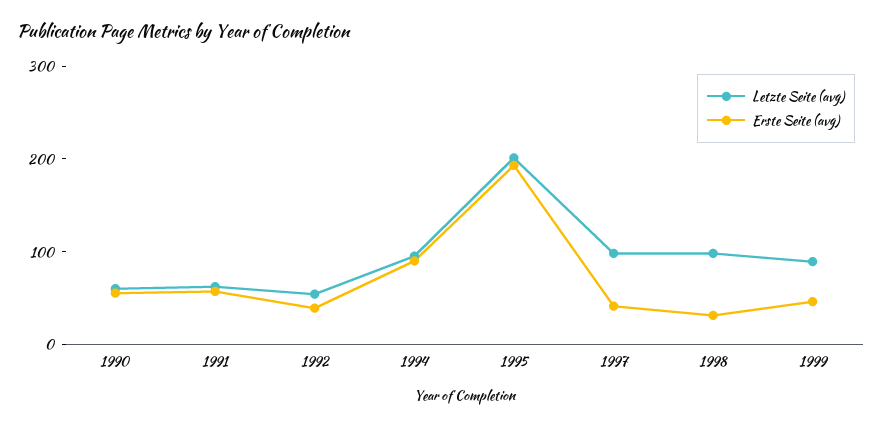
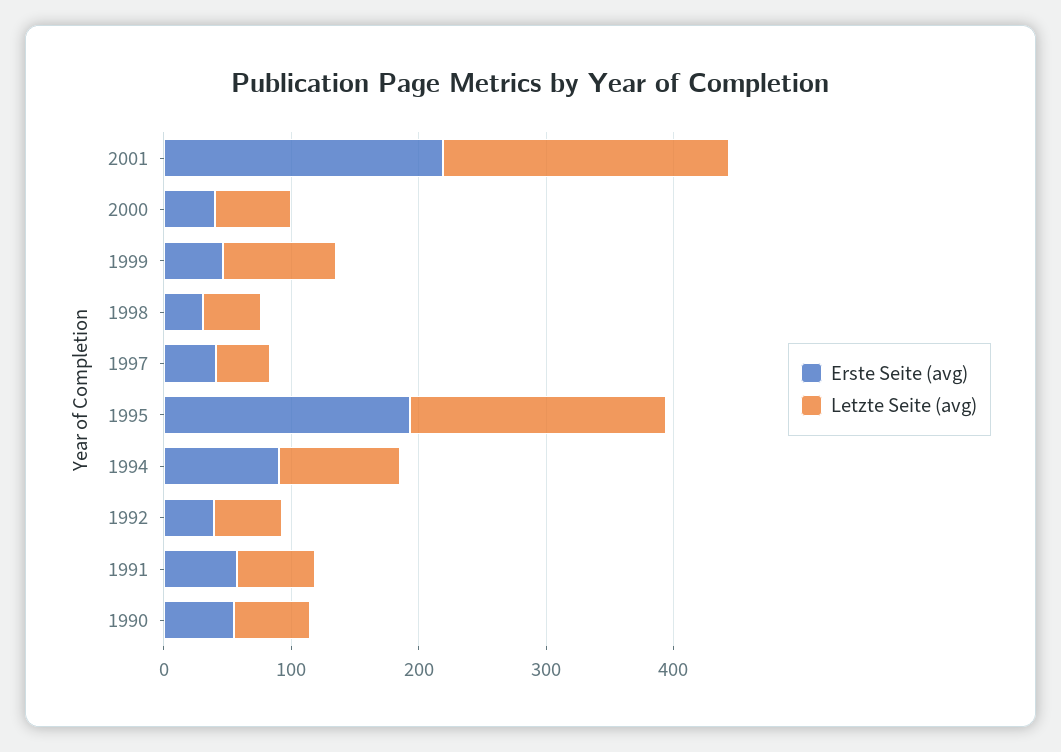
Letzte Seite (avg), 1997: 100 -> 40
Letzte Seite (avg), 1998: 100 -> 40
Erste Seite (avg), 2001: none -> 220
Letzte Seite (avg), 2001: none -> 220
Erste Seite (avg), 2000: none -> 40
Letzte Seite (avg), 2000: none -> 60

